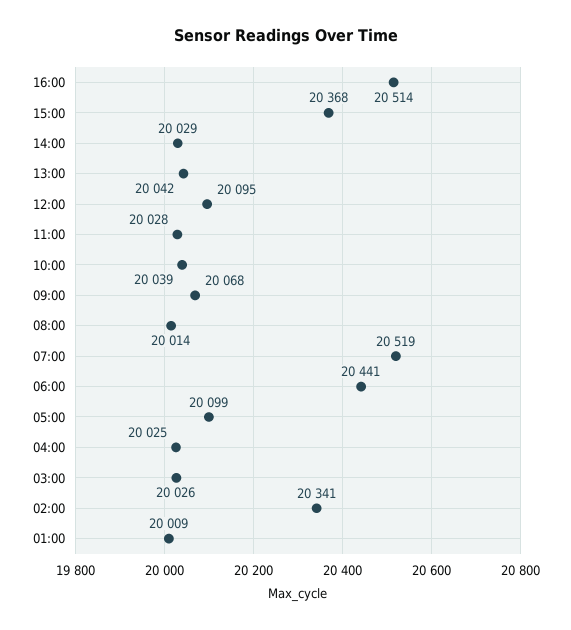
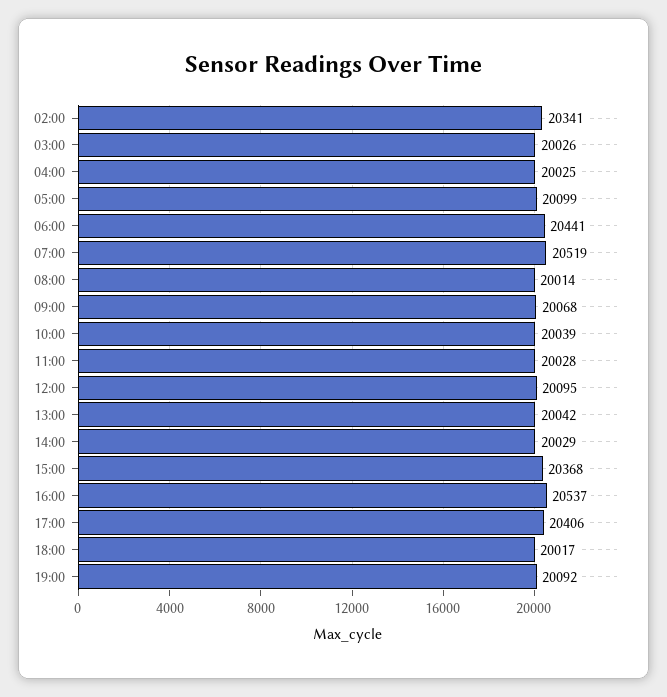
16:00: 20514 -> 20537
01:00: 20009 -> none
17:00: none -> 20406
18:00: none -> 20017
19:00: none -> 20092

